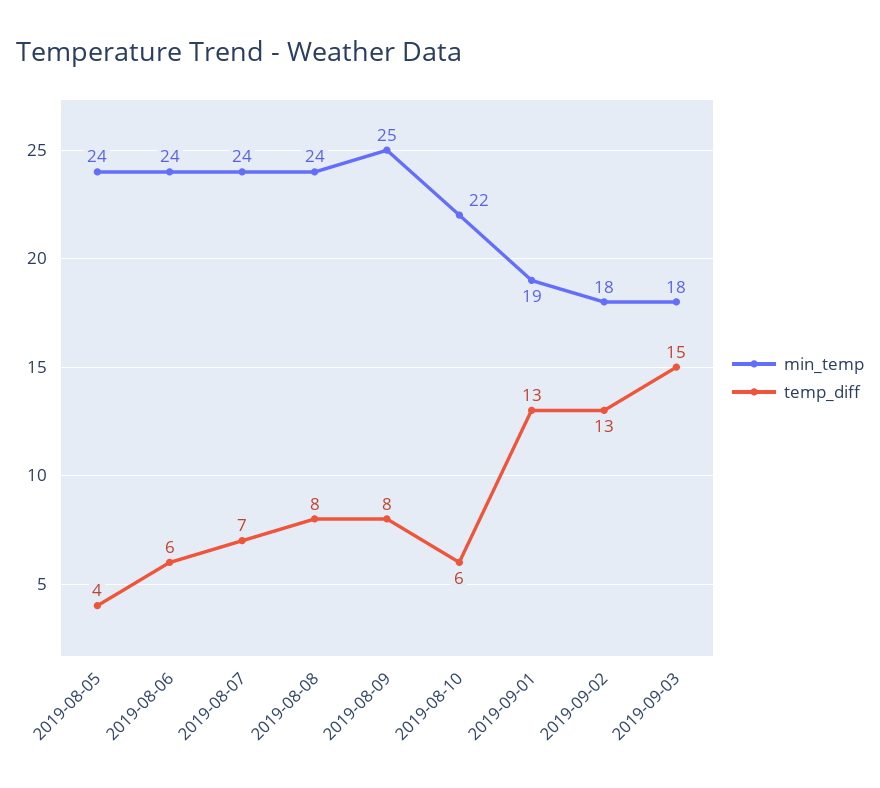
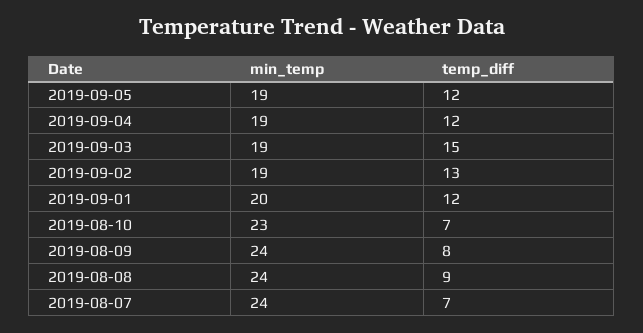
min_temp, 2019-08-05: 24 -> none
temp_diff, 2019-08-05: 4 -> none
min_temp, 2019-08-06: 24 -> none
temp_diff, 2019-08-06: 6 -> none
temp_diff, 2019-08-08: 8 -> 9
min_temp, 2019-08-09: 25 -> 24
min_temp, 2019-08-10: 22 -> 23
temp_diff, 2019-08-10: 6 -> 7
min_temp, 2019-09-01: 19 -> 20
temp_diff, 2019-09-01: 13 -> 12
min_temp, 2019-09-02: 18 -> 19
min_temp, 2019-09-03: 18 -> 19
min_temp, 2019-09-05: none -> 19
temp_diff, 2019-09-05: none -> 12
min_temp, 2019-09-04: none -> 19
temp_diff, 2019-09-04: none -> 12

